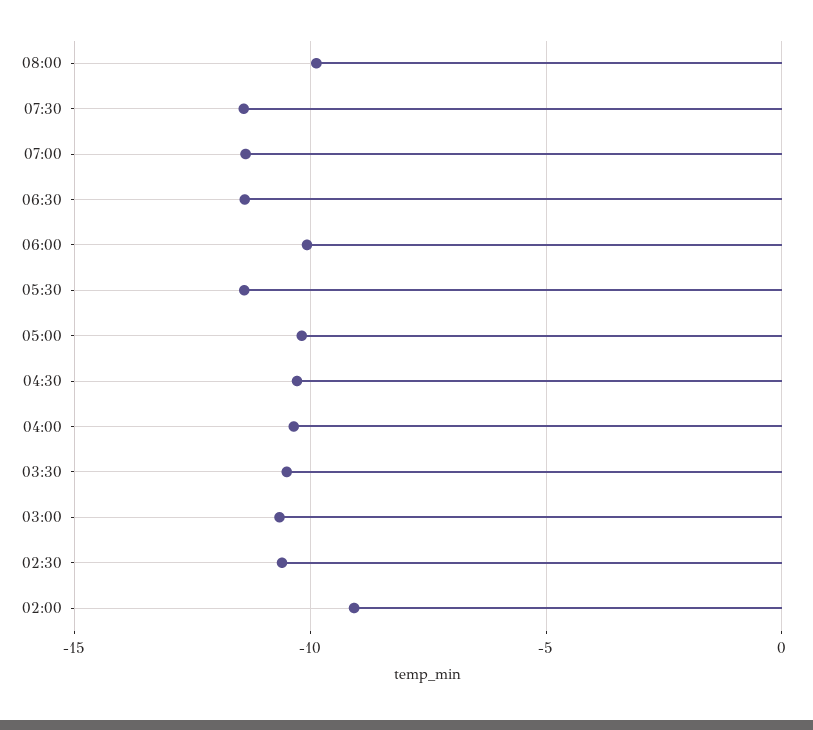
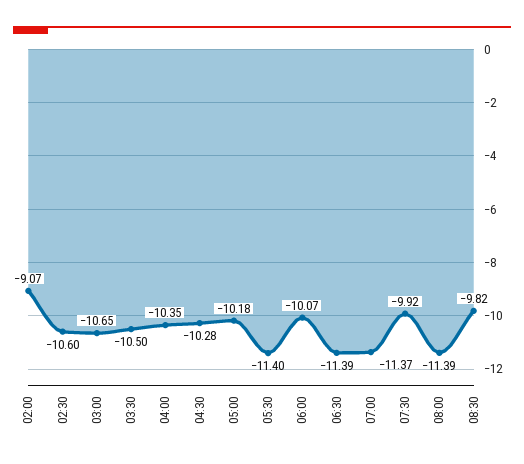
08:00: -10 -> -11.39
07:30: -11.5 -> -9.92
08:30: none -> -9.82

